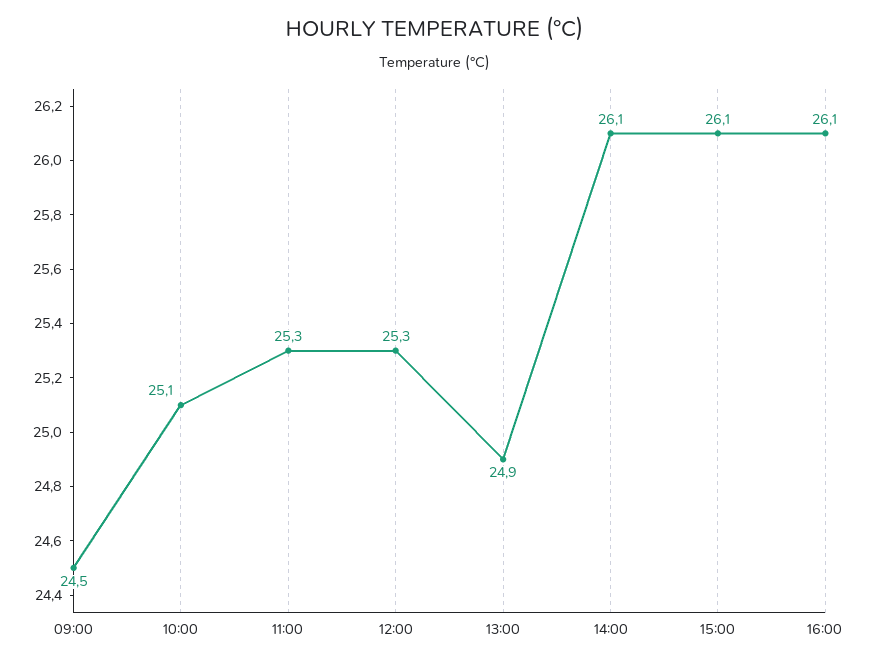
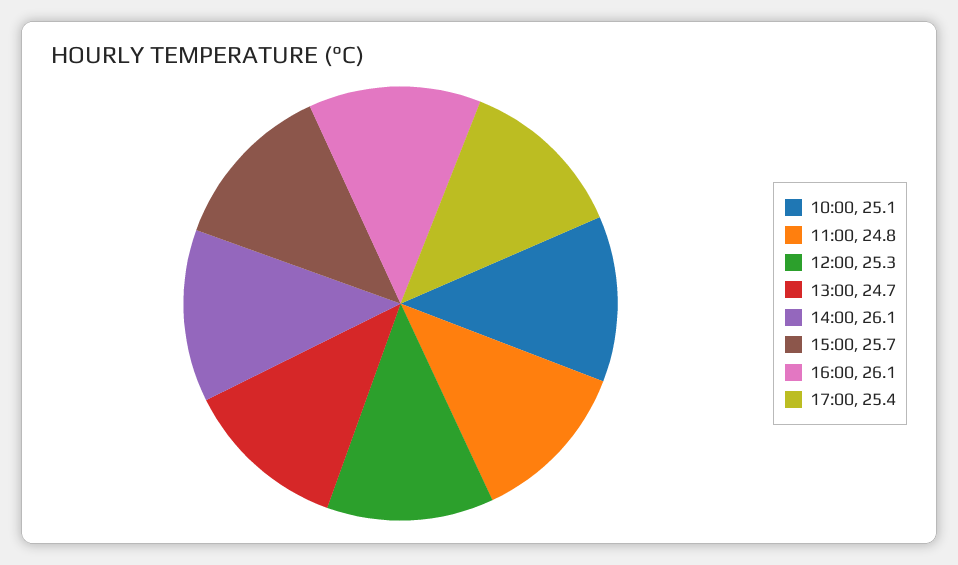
09:00: 24.5 -> none
11:00: 25.3 -> 24.8
13:00: 24.9 -> 24.7
15:00: 26.1 -> 25.7
17:00: none -> 25.4

